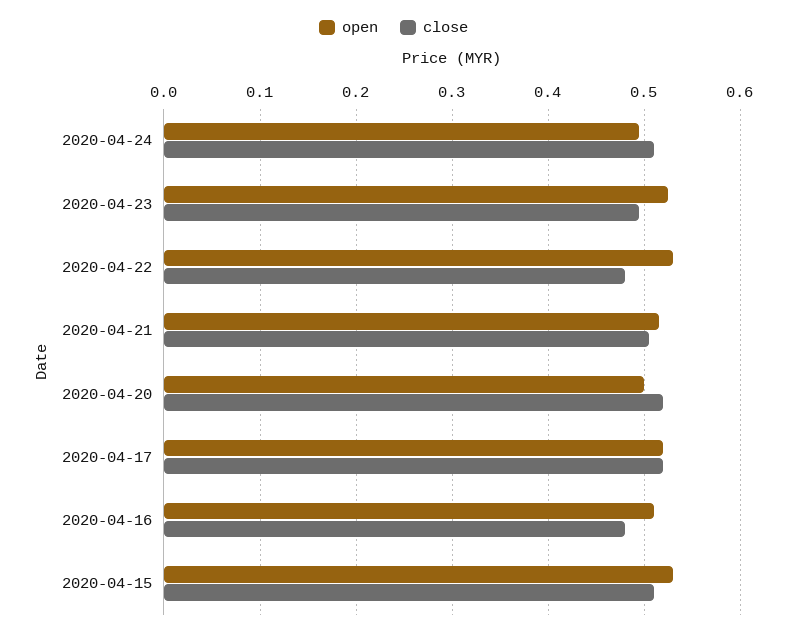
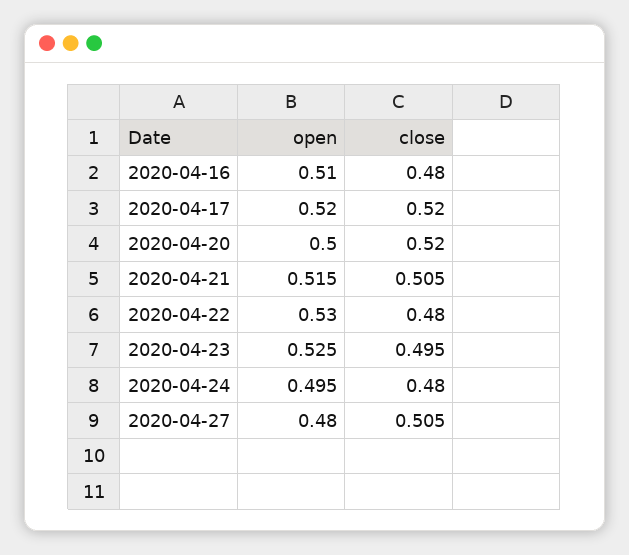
close, 2020-04-24: 0.51 -> 0.48
open, 2020-04-15: 0.53 -> none
close, 2020-04-15: 0.51 -> none
open, 2020-04-27: none -> 0.48
close, 2020-04-27: none -> 0.505

